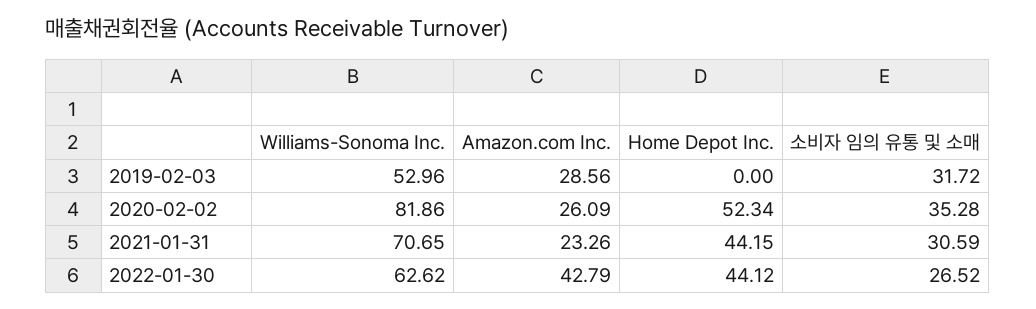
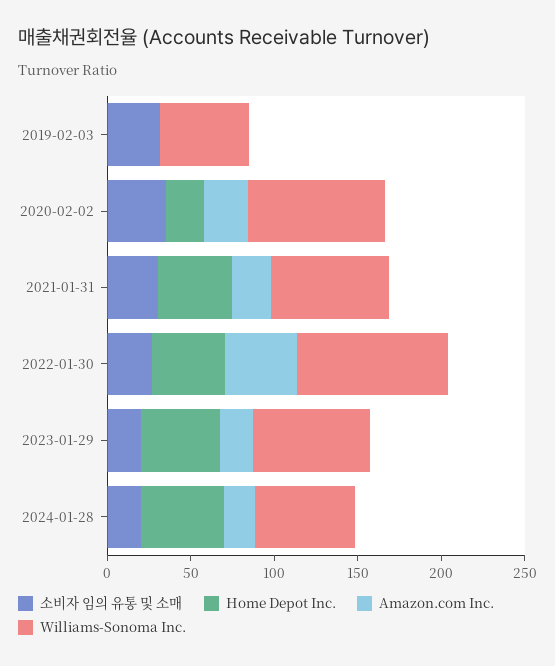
Amazon.com Inc., 2019-02-03: 28.56 -> 0
Home Depot Inc., 2020-02-02: 52.34 -> 20
Williams-Sonoma Inc., 2022-01-30: 62.62 -> 90
소비자 임의 유통 및 소매, 2023-01-29: none -> 20
Home Depot Inc., 2023-01-29: none -> 50
Amazon.com Inc., 2023-01-29: none -> 20
Williams-Sonoma Inc., 2023-01-29: none -> 70
소비자 임의 유통 및 소매, 2024-01-28: none -> 20
Home Depot Inc., 2024-01-28: none -> 50
Amazon.com Inc., 2024-01-28: none -> 20
Williams-Sonoma Inc., 2024-01-28: none -> 60

